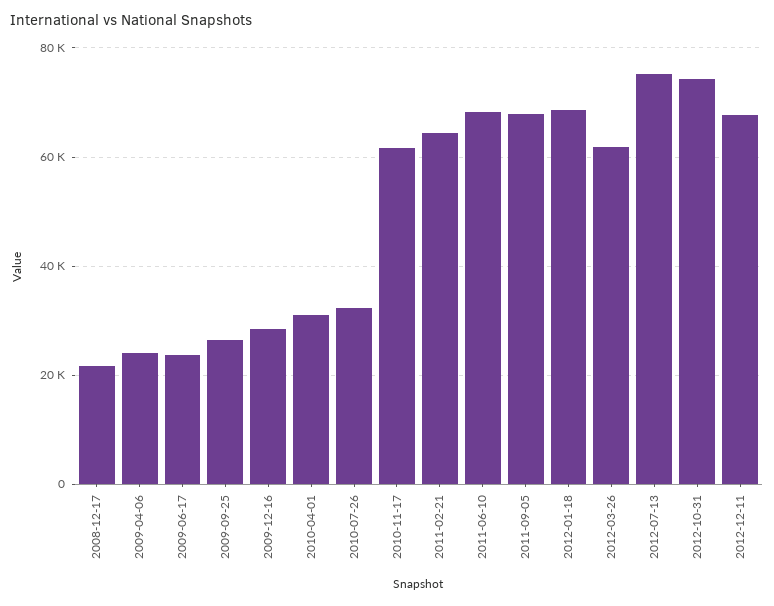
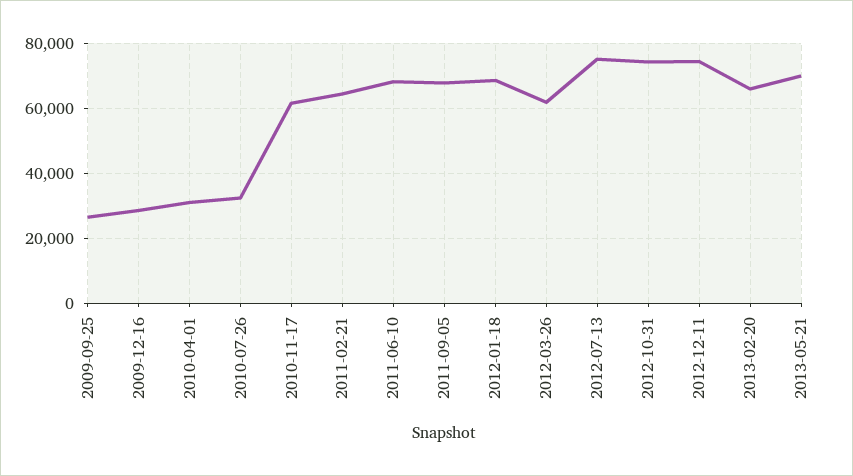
2008-12-17: 22000 -> none
2009-04-06: 24000 -> none
2009-06-17: 24000 -> none
2012-12-11: 68000 -> 74000
2013-02-20: none -> 66000
2013-05-21: none -> 70000

